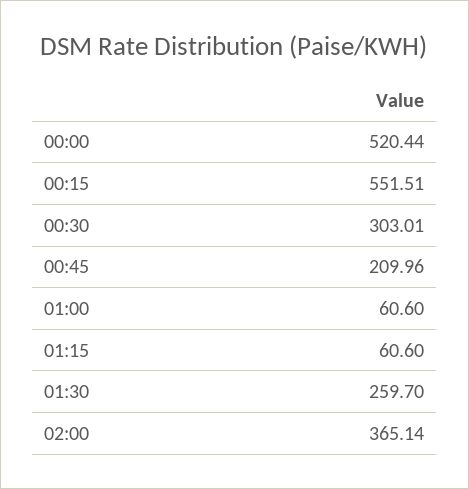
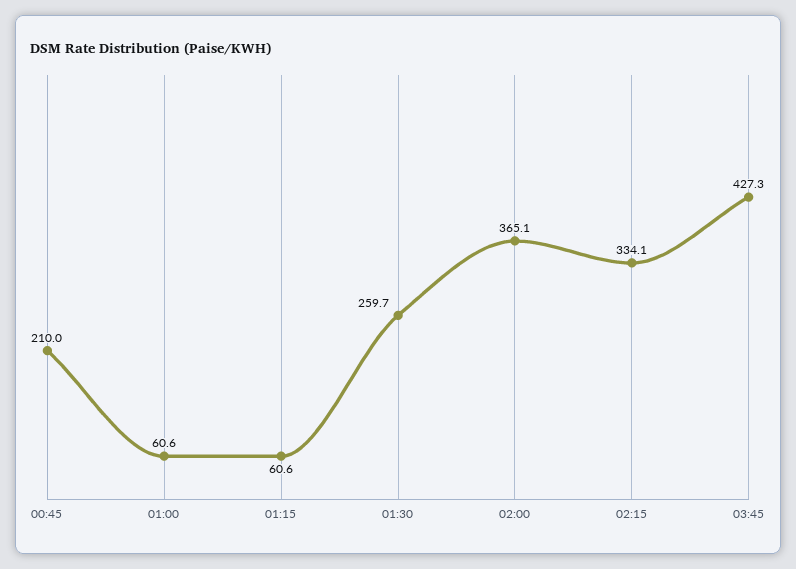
00:00: 520.44 -> none
00:15: 551.51 -> none
00:30: 303.01 -> none
02:15: none -> 334.1
03:45: none -> 427.3

